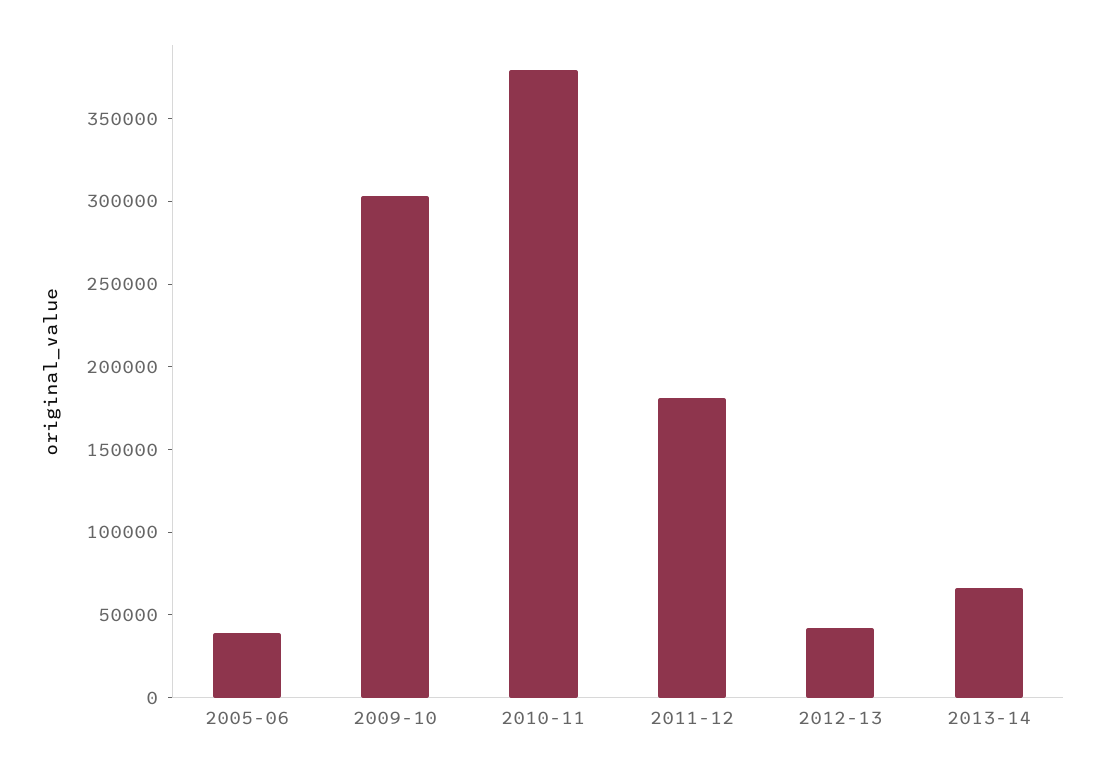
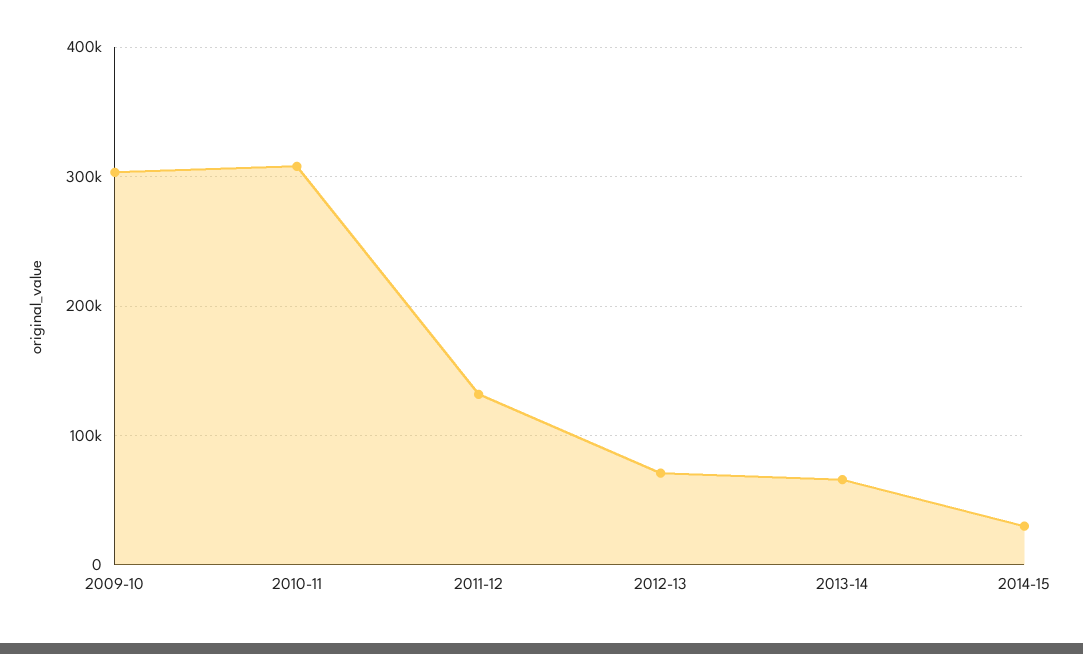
2005-06: 40000 -> none
2010-11: 380000 -> 310000
2011-12: 180000 -> 130000
2012-13: 40000 -> 70000
2014-15: none -> 30000

